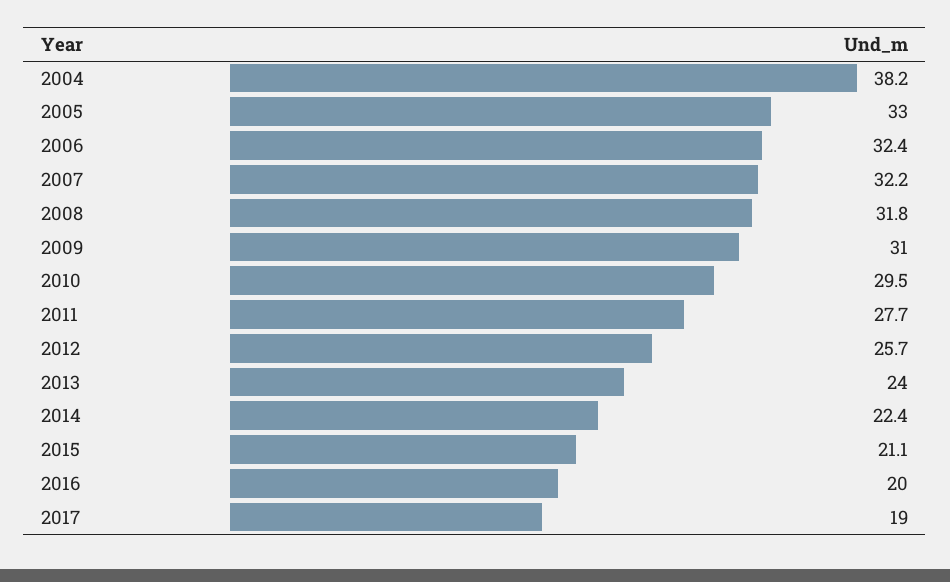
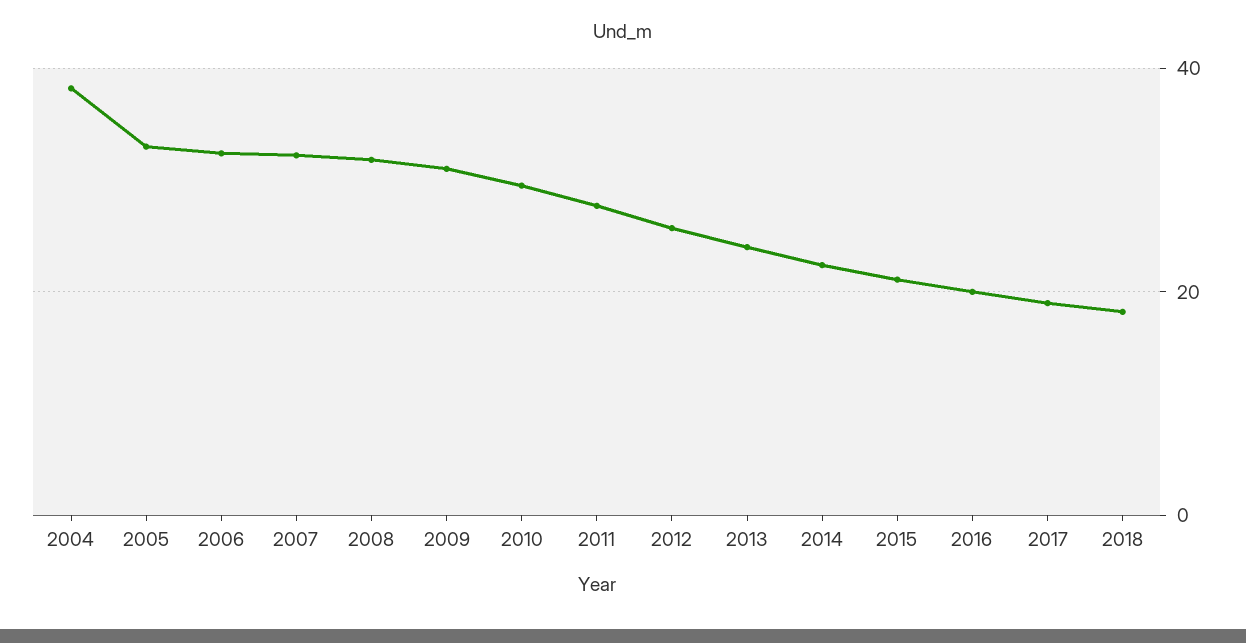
2018: none -> 18

